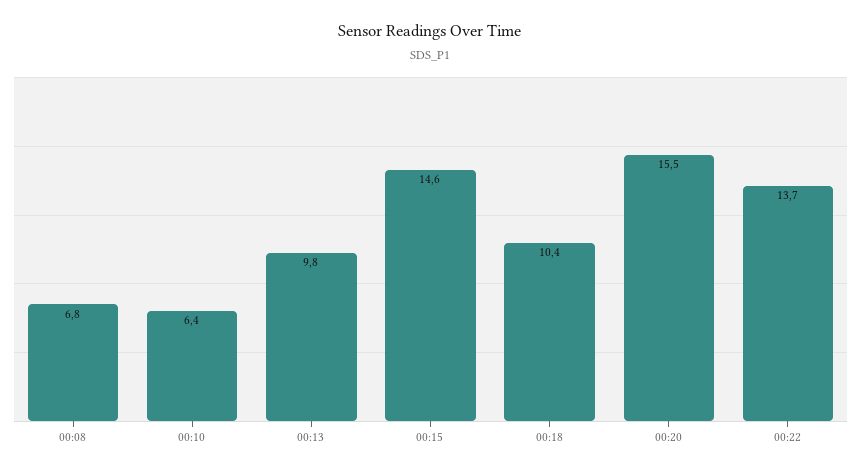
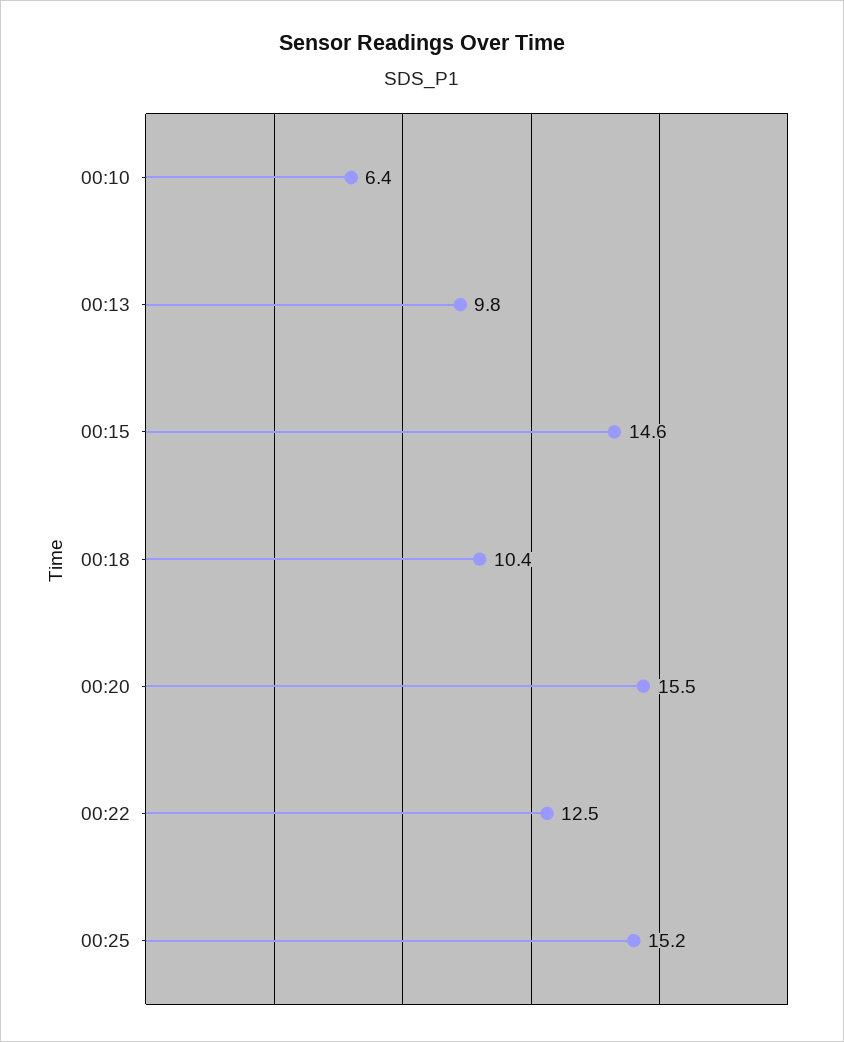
00:08: 6.8 -> none
00:22: 13.7 -> 12.5
00:25: none -> 15.2

